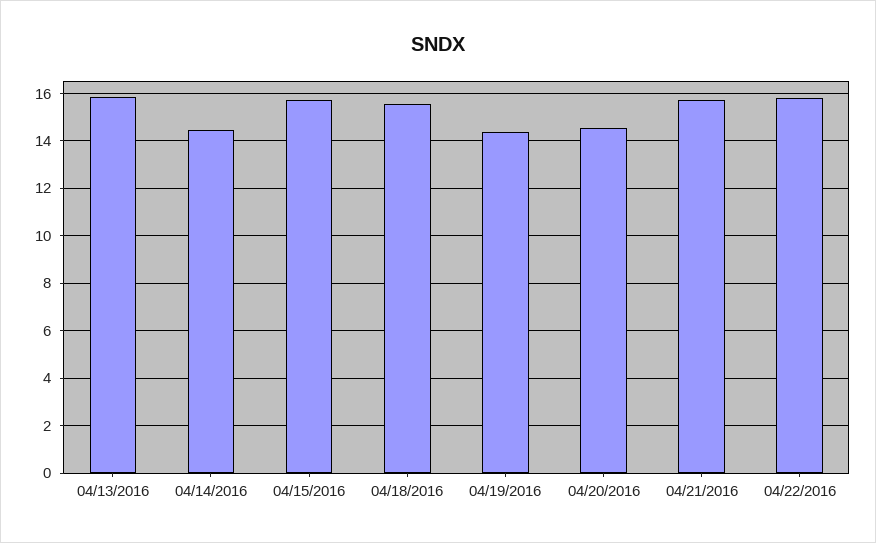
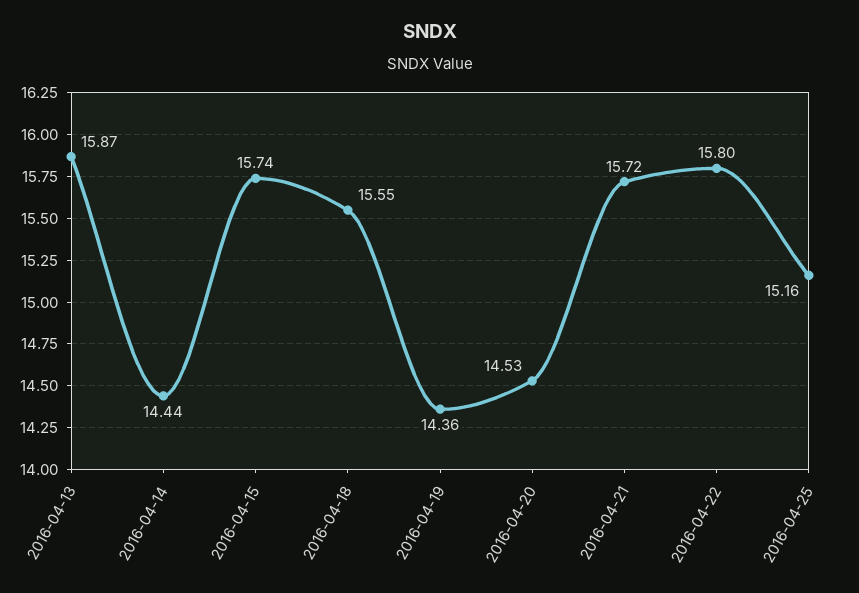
2016-04-25: none -> 15.16

